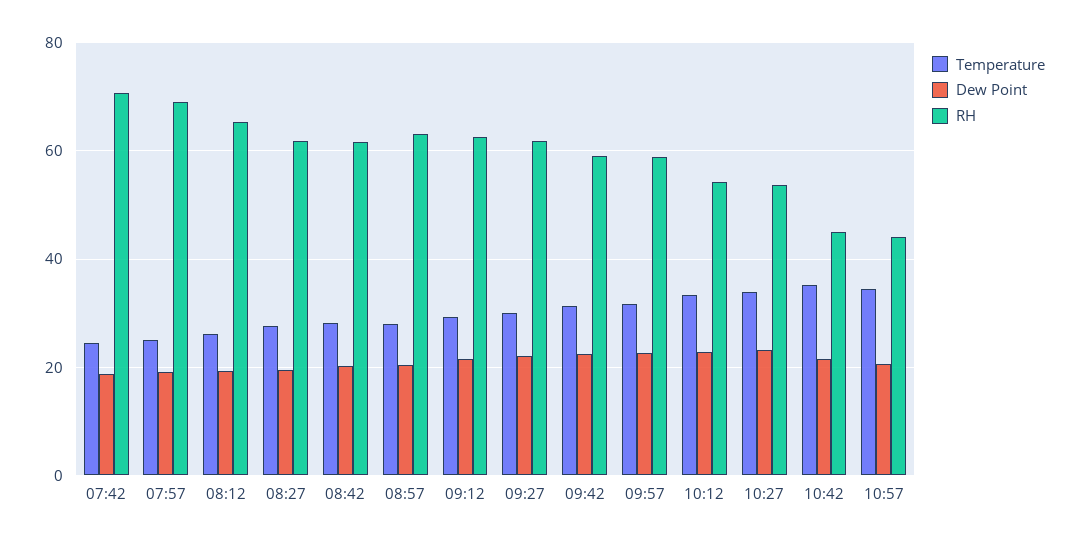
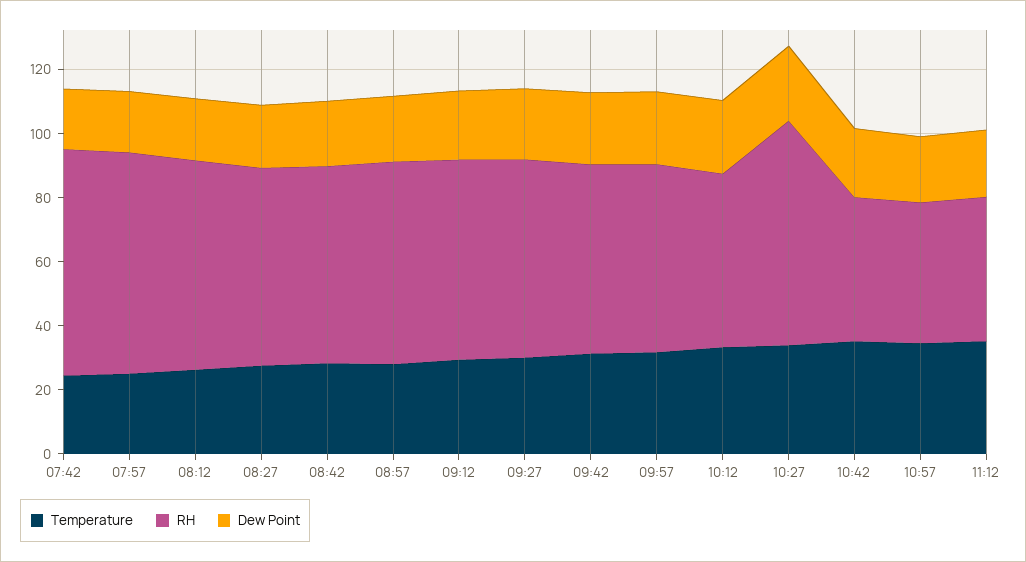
RH, 10:27: 54 -> 70
Temperature, 11:12: none -> 35
RH, 11:12: none -> 45
Dew Point, 11:12: none -> 20

